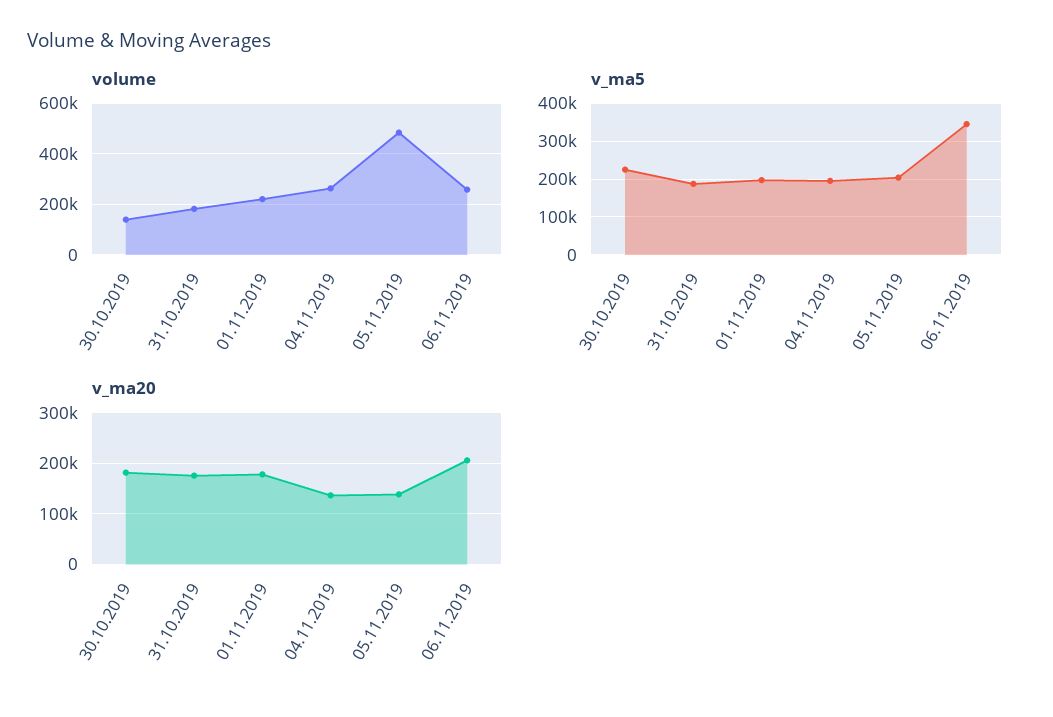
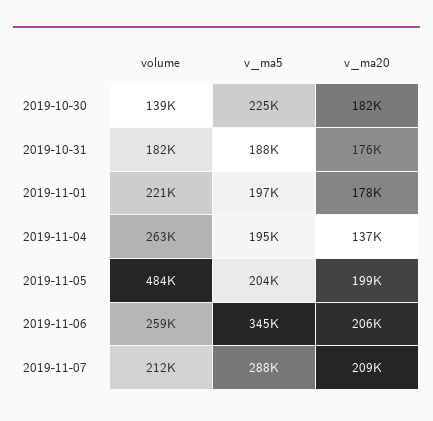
v_ma20, 05.11.2019: 140000 -> 199000
volume, 2019-11-07: none -> 212000
v_ma5, 2019-11-07: none -> 288000
v_ma20, 2019-11-07: none -> 209000

